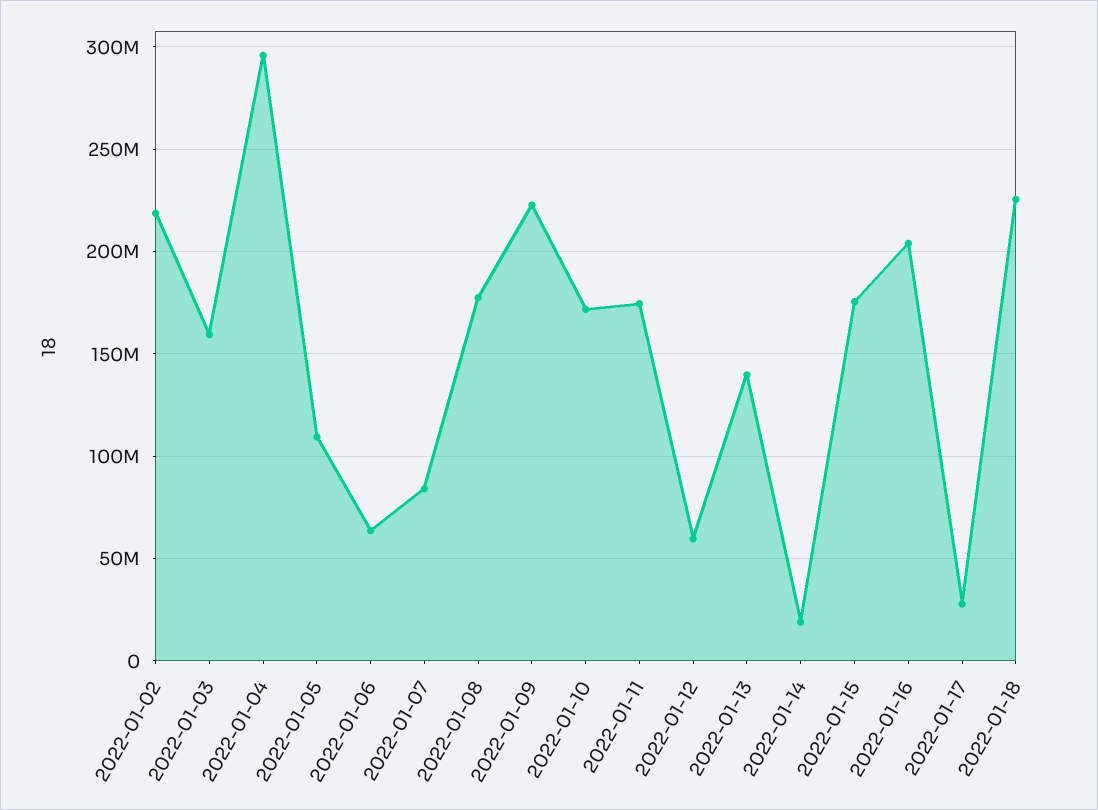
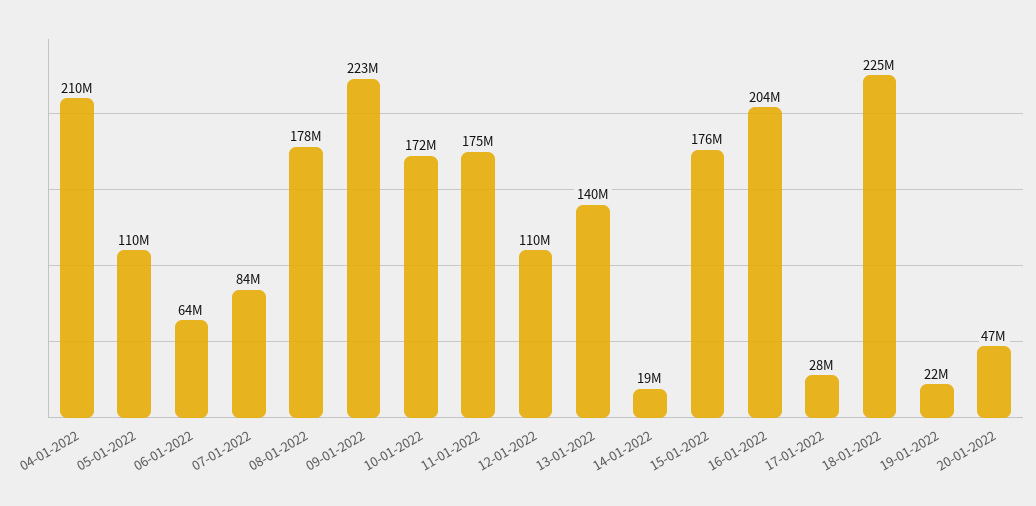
2022-01-02: 220000000 -> none
2022-01-03: 160000000 -> none
2022-01-04: 295000000 -> 210000000
2022-01-12: 60000000 -> 110000000
19-01-2022: none -> 22000000
20-01-2022: none -> 47000000

